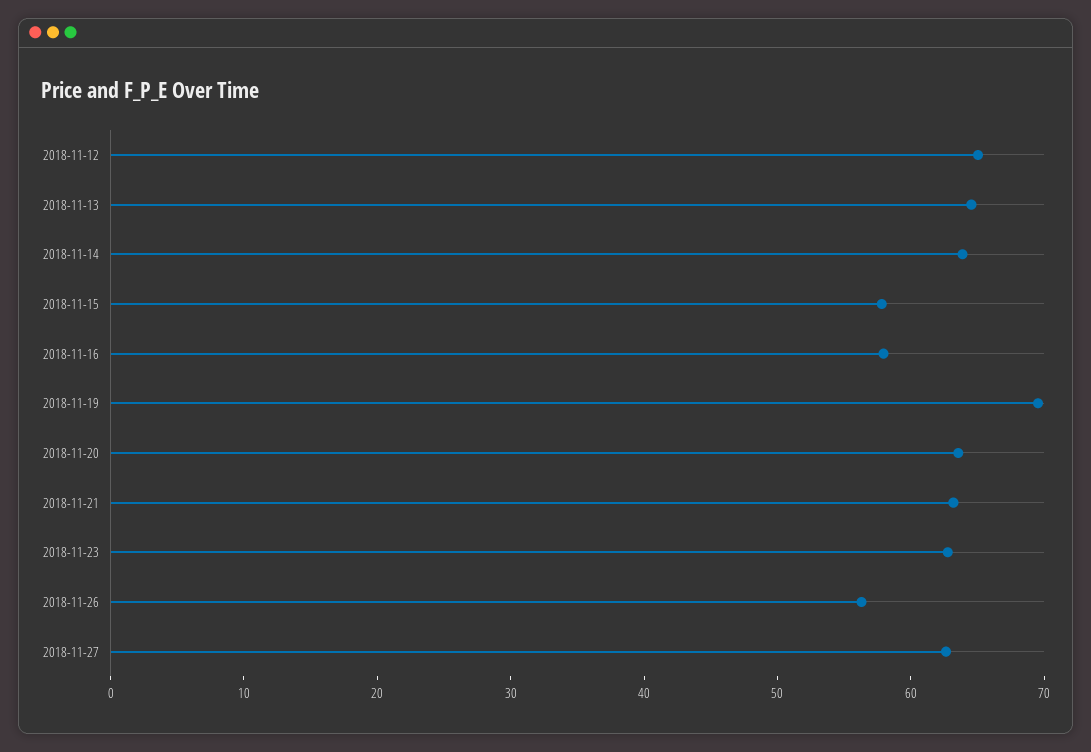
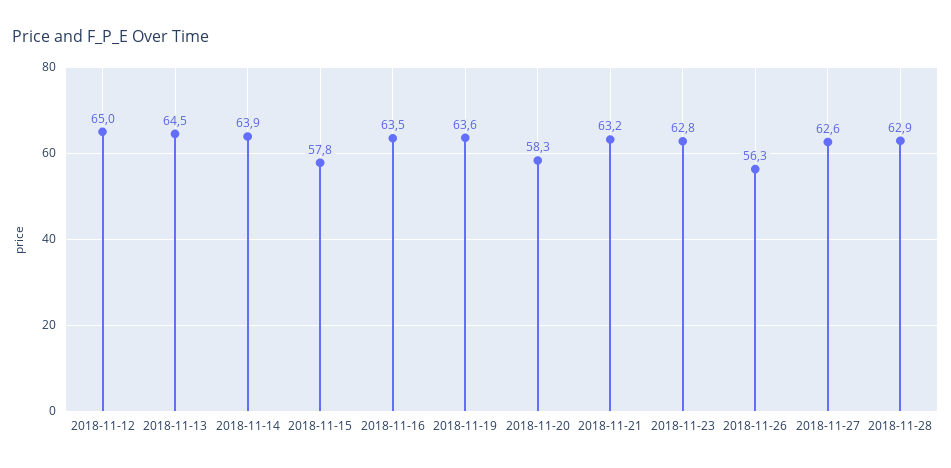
2018-11-16: 58 -> 63.5
2018-11-19: 70 -> 63.6
2018-11-20: 64 -> 58.3
2018-11-28: none -> 62.9

